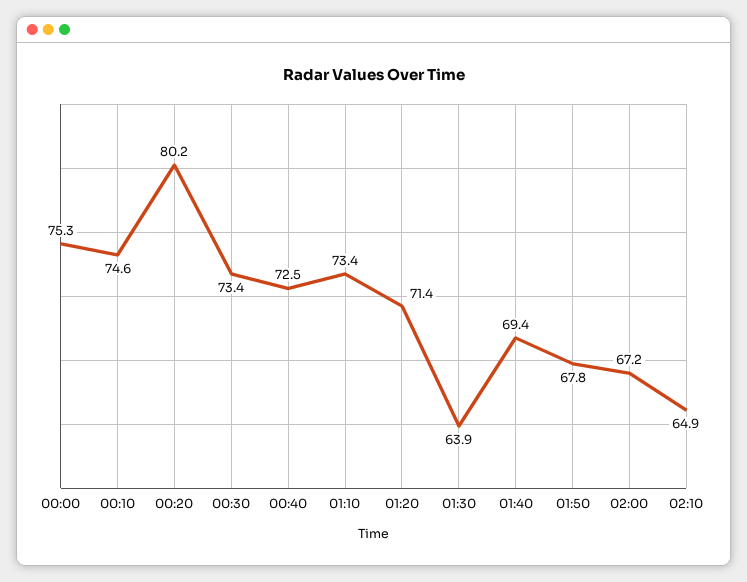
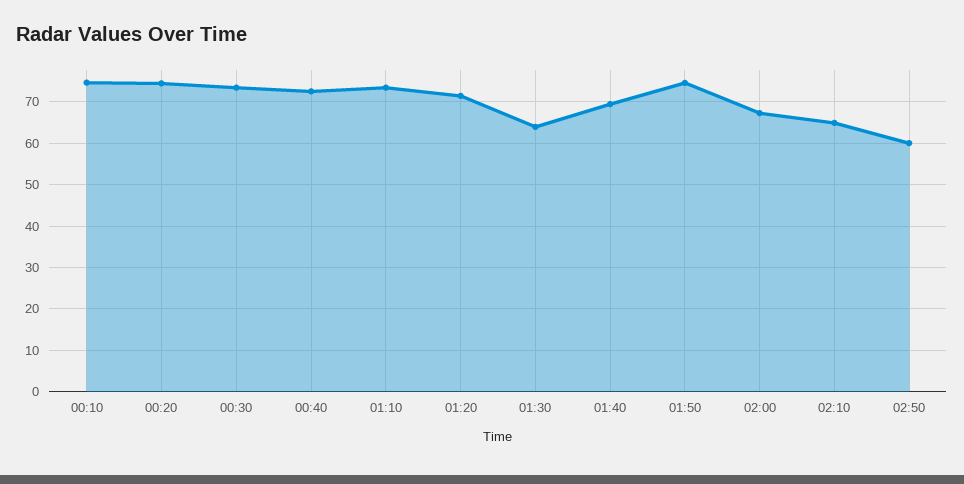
00:00: 75.3 -> none
00:20: 80.2 -> 74
01:50: 67.8 -> 74
02:50: none -> 60

